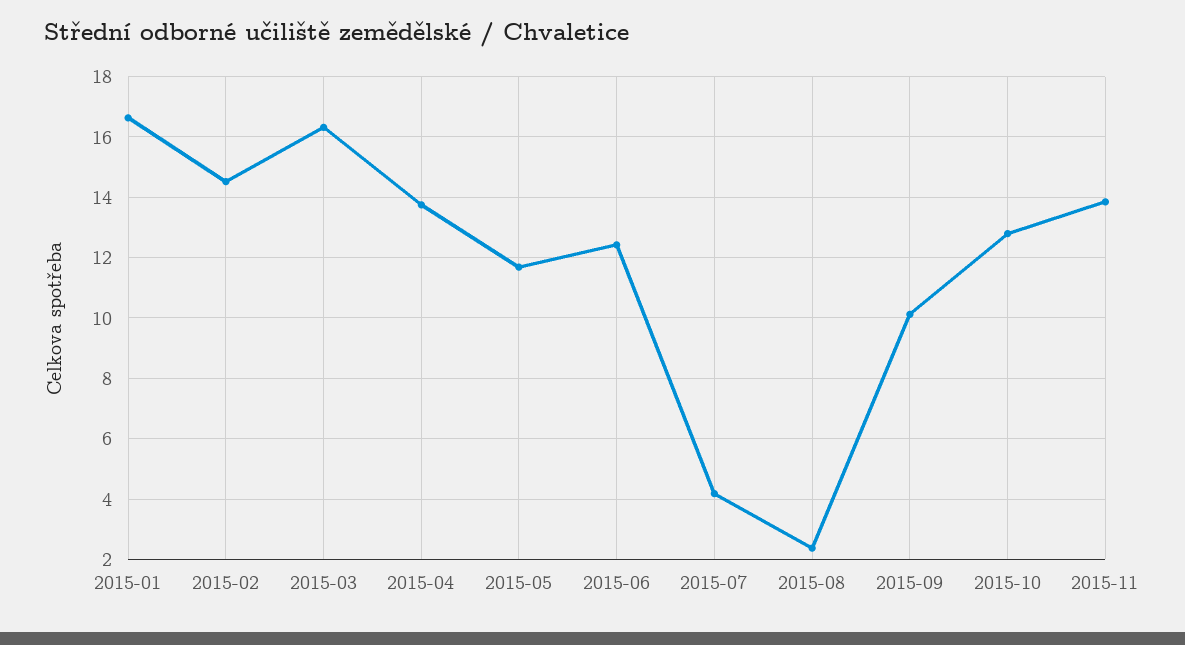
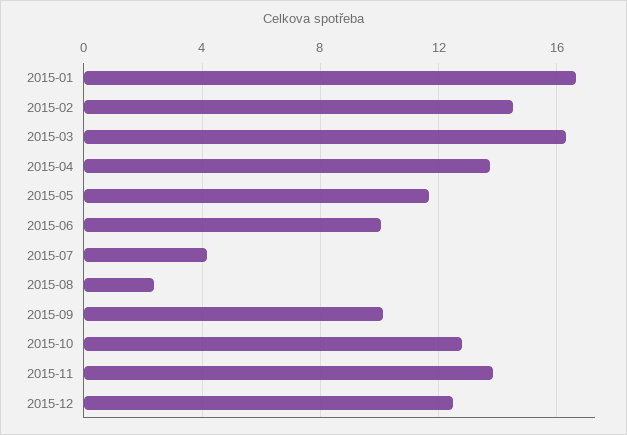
2015-06: 12.4 -> 10
2015-12: none -> 12.5

